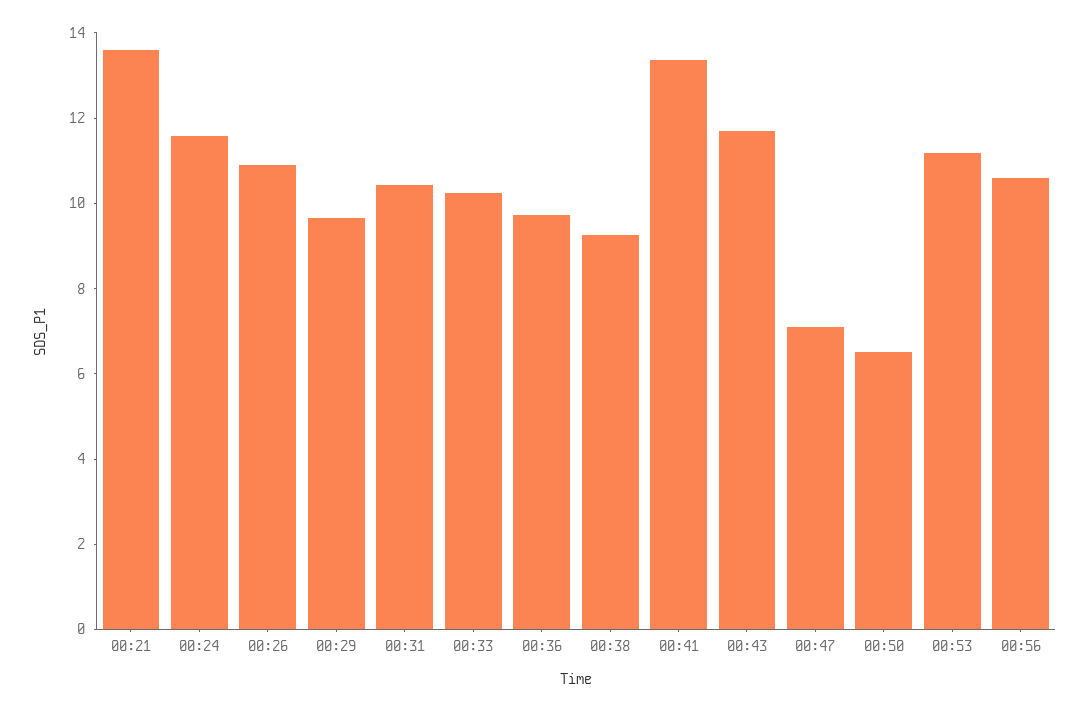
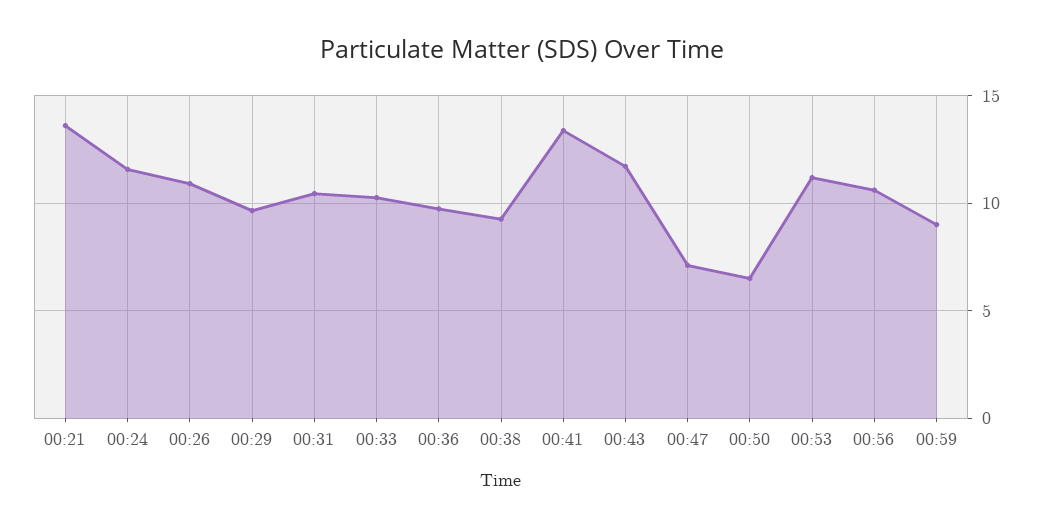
00:59: none -> 9

